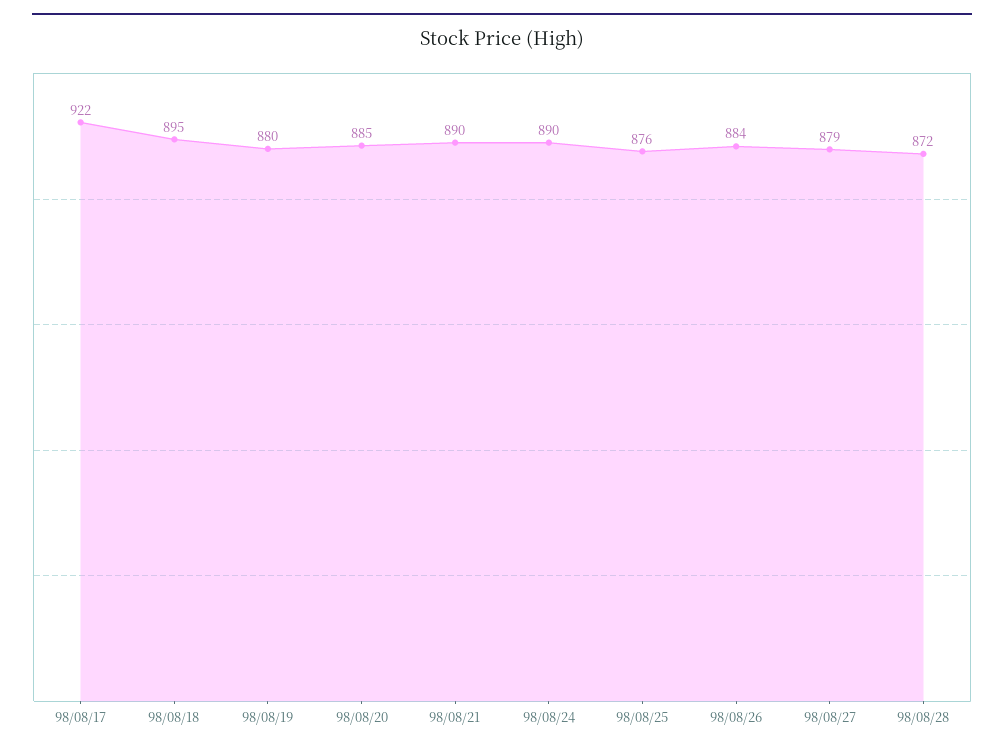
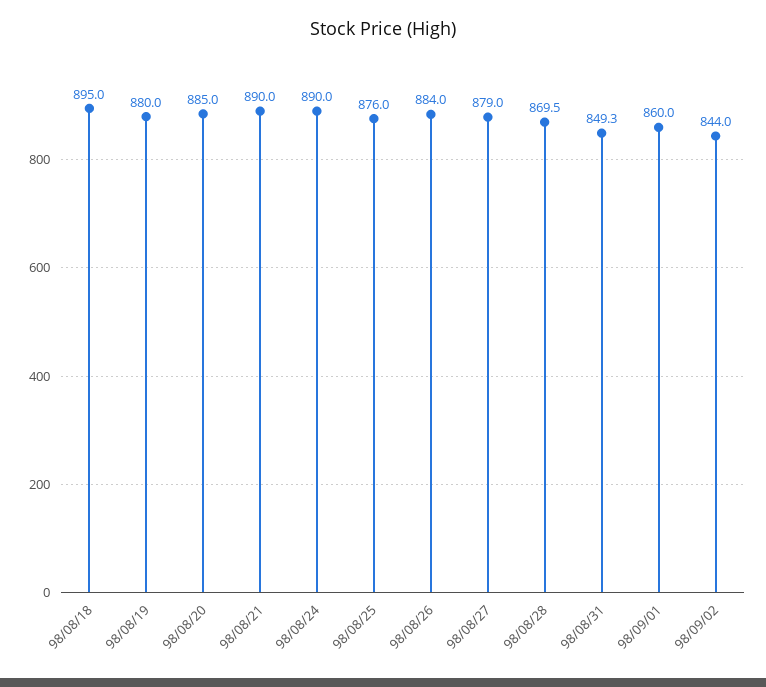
98/08/17: 922 -> none
98/08/28: 872 -> 869.5
98/08/31: none -> 849.3
98/09/01: none -> 860
98/09/02: none -> 844

